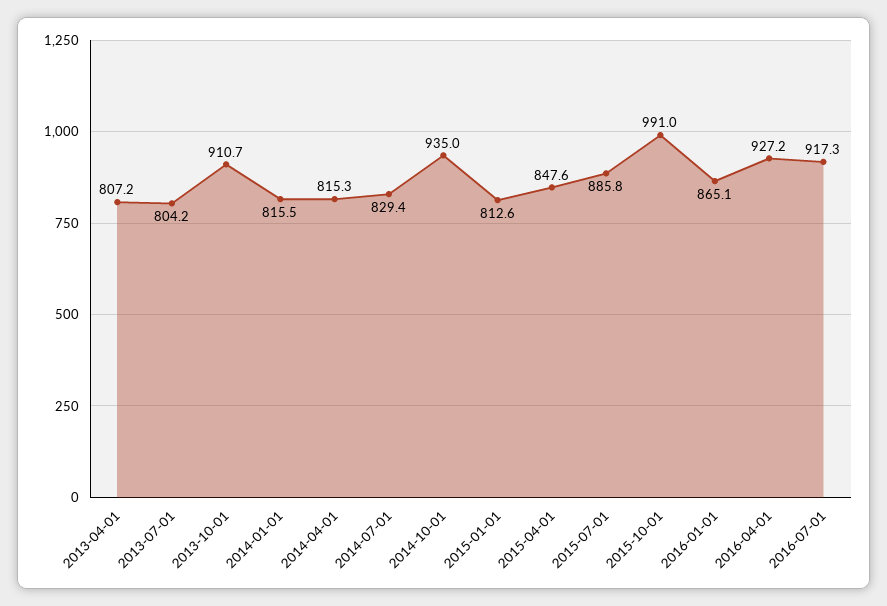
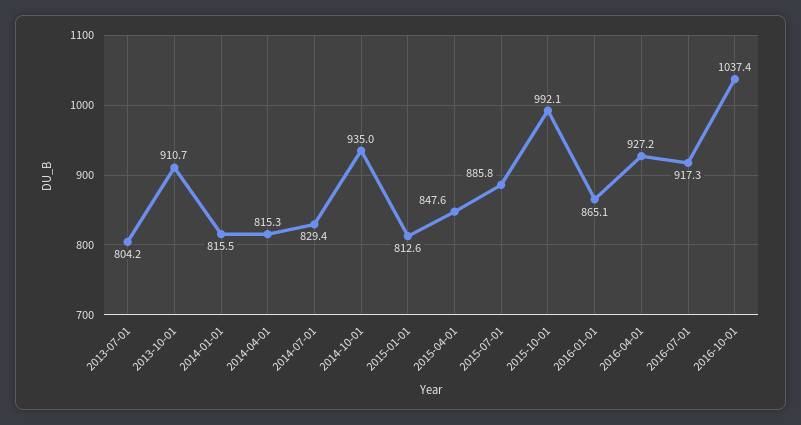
2013-04-01: 807.2 -> none
2015-10-01: 991 -> 992.1
2016-10-01: none -> 1037.4

